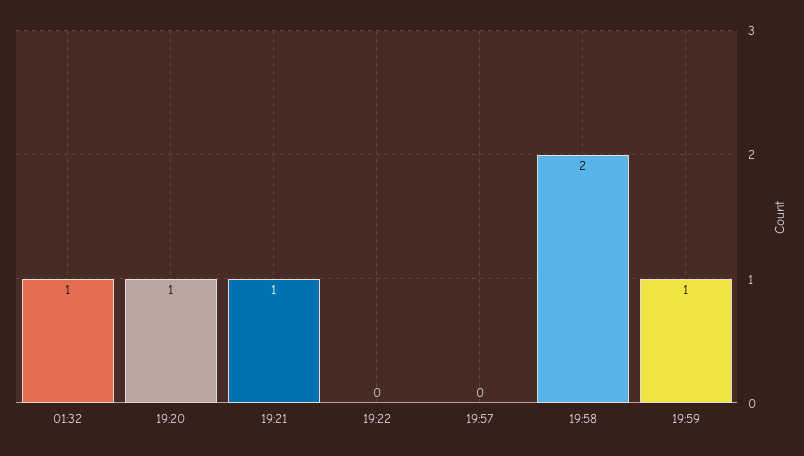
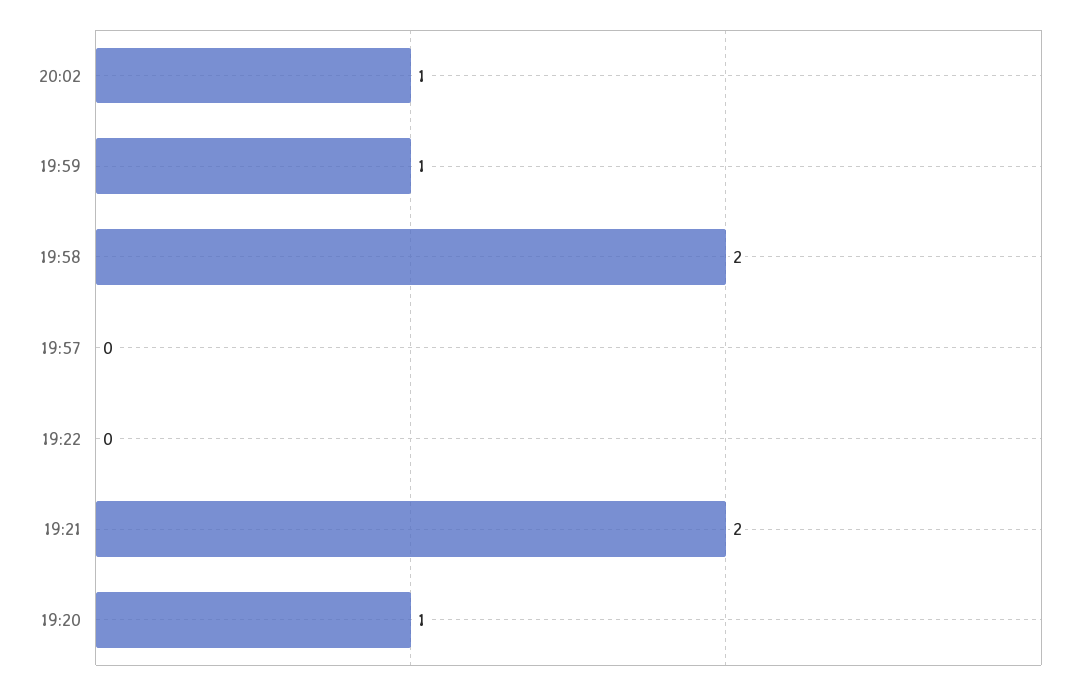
01:32: 1 -> none
19:21: 1 -> 2
20:02: none -> 1

